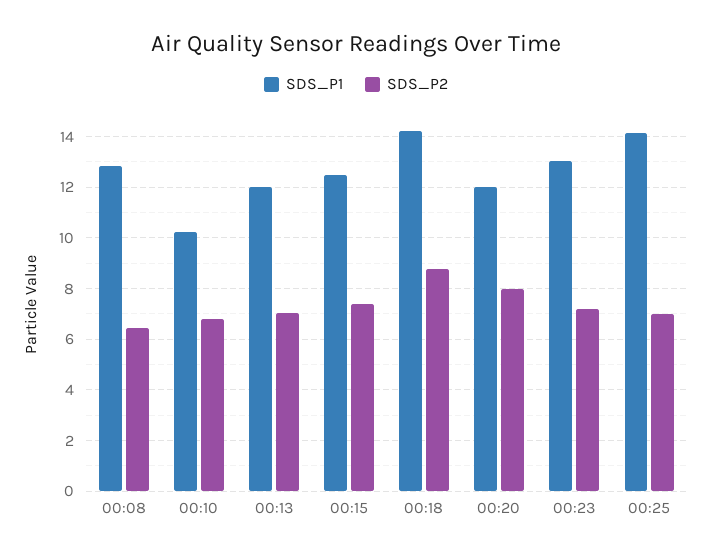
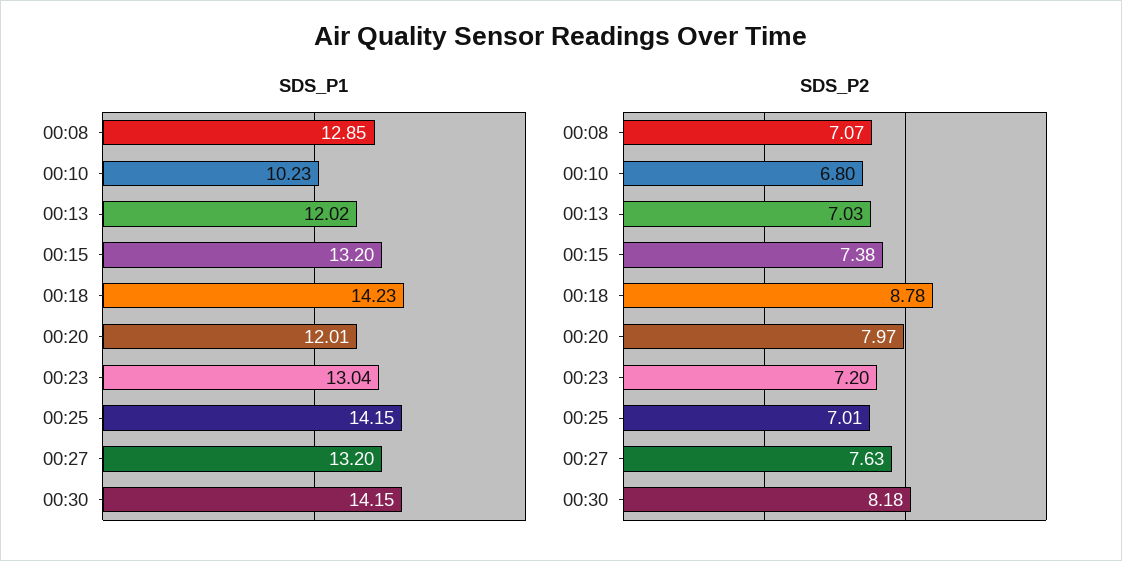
SDS_P2, 00:08: 6.5 -> 7.07
SDS_P1, 00:15: 12.5 -> 13.2
SDS_P1, 00:27: none -> 13.2
SDS_P1, 00:30: none -> 14.15
SDS_P2, 00:27: none -> 7.63
SDS_P2, 00:30: none -> 8.18

